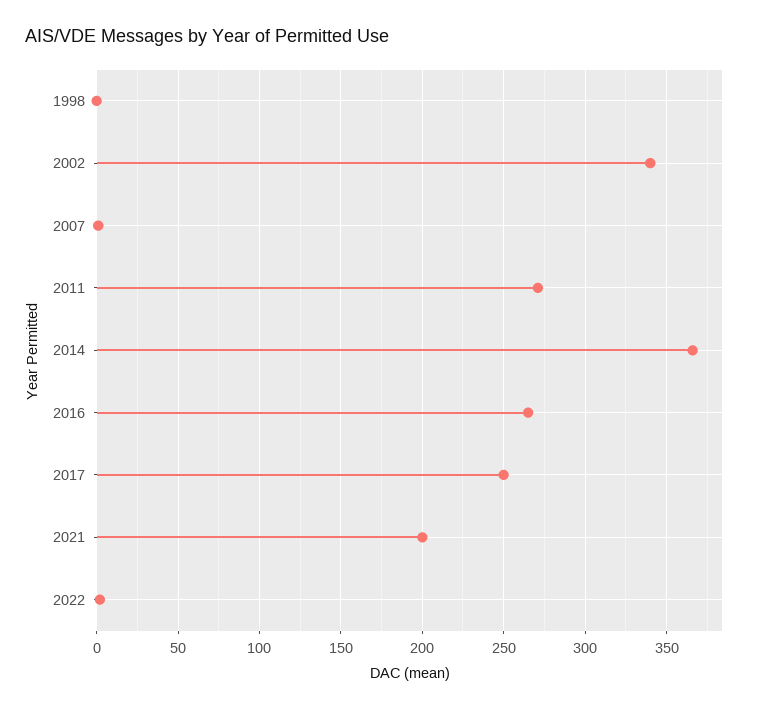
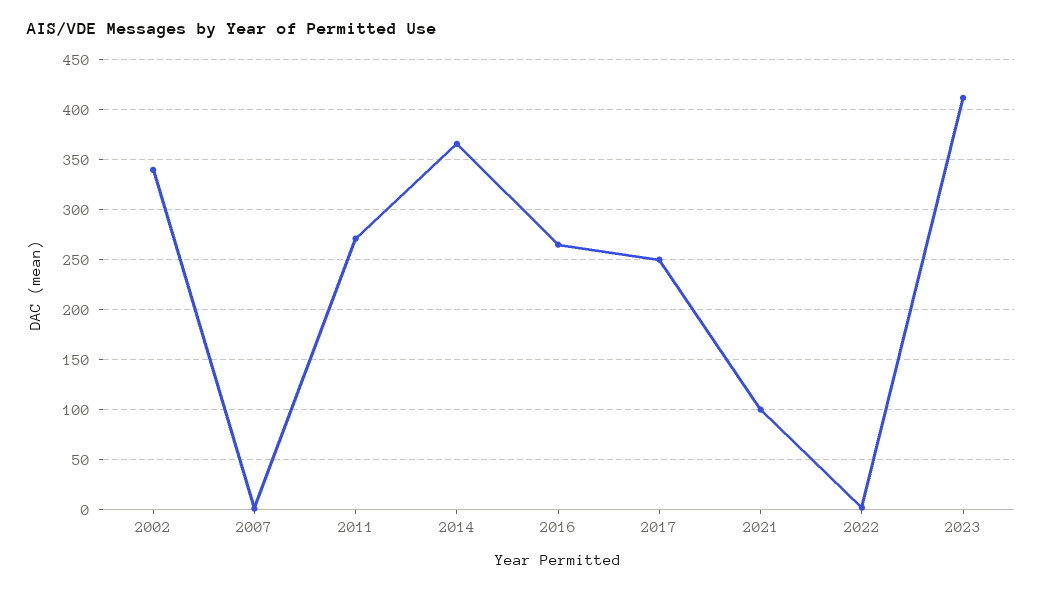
1998: 0 -> none
2021: 200 -> 100
2023: none -> 410

